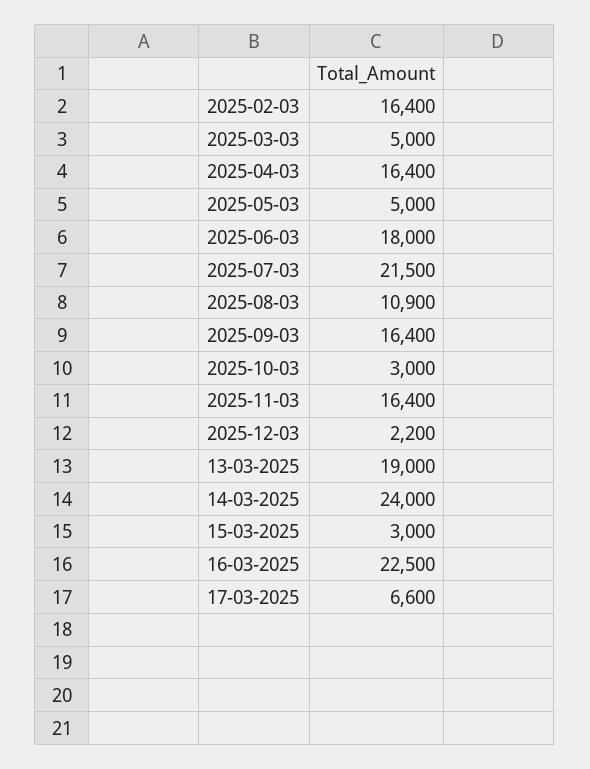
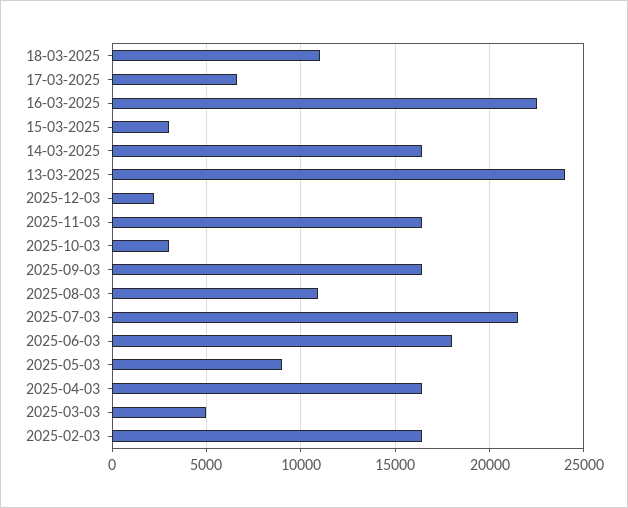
2025-05-03: 5000 -> 9000
13-03-2025: 19000 -> 24000
14-03-2025: 24000 -> 16500
18-03-2025: none -> 11000

